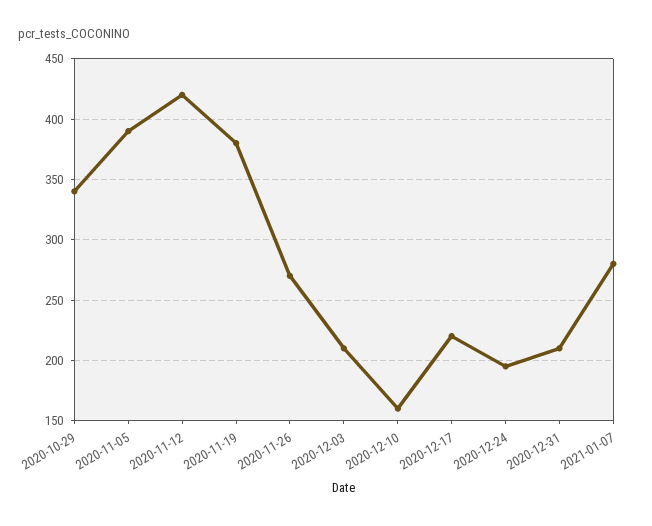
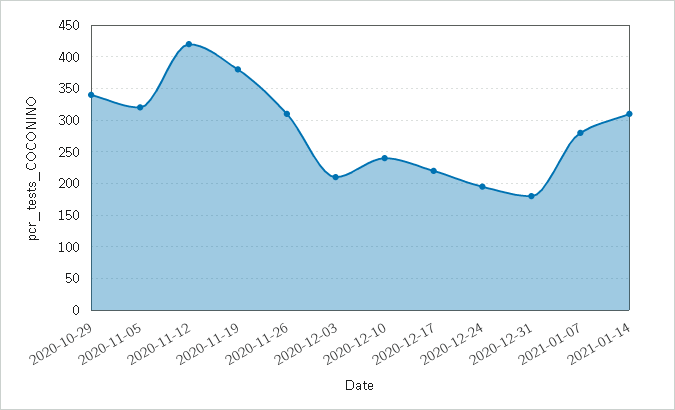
2020-11-05: 390 -> 320
2020-11-26: 270 -> 310
2020-12-10: 160 -> 240
2020-12-31: 210 -> 180
2021-01-14: none -> 310

